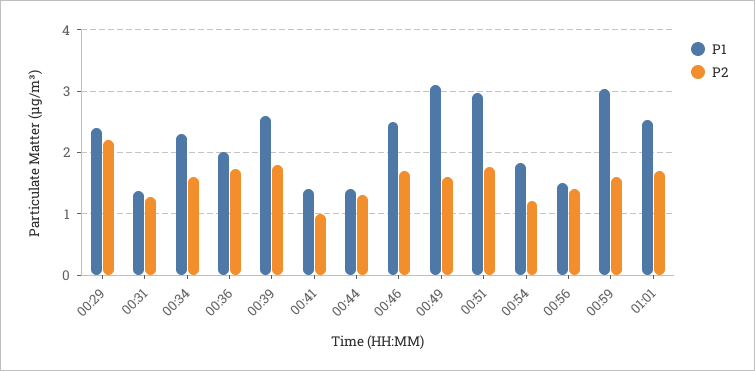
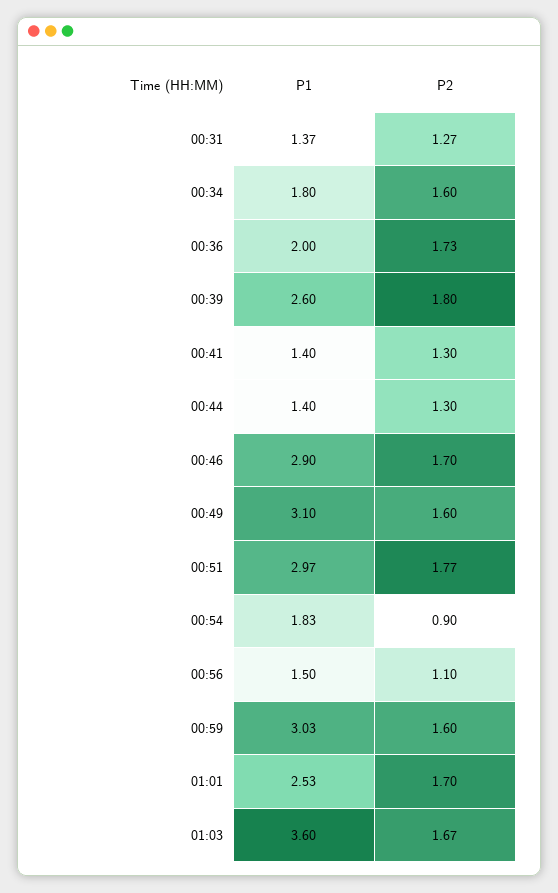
P1, 00:29: 2.4 -> none
P2, 00:29: 2.2 -> none
P1, 00:34: 2.3 -> 1.8
P2, 00:41: 1 -> 1.3
P1, 00:46: 2.5 -> 2.9
P2, 00:54: 1.2 -> 0.9
P2, 00:56: 1.4 -> 1.1
P1, 01:03: none -> 3.6
P2, 01:03: none -> 1.67

